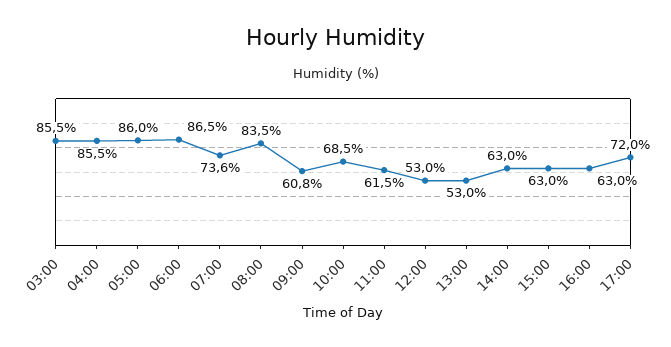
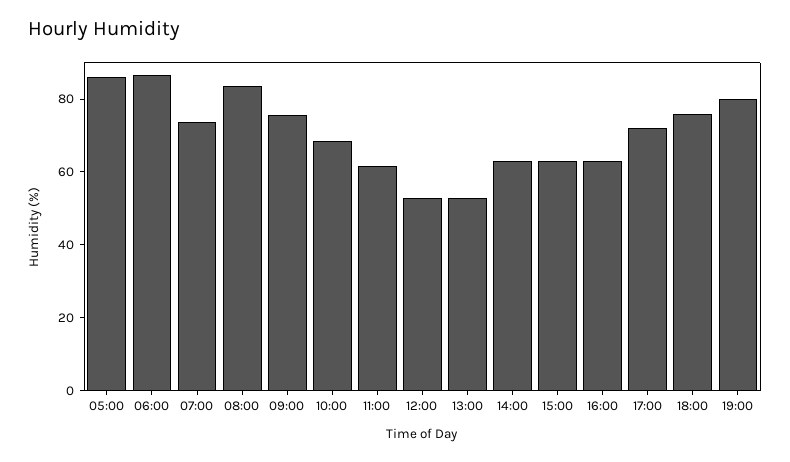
03:00: 85.5 -> none
04:00: 85.5 -> none
09:00: 60.8 -> 75
18:00: none -> 75
19:00: none -> 80

